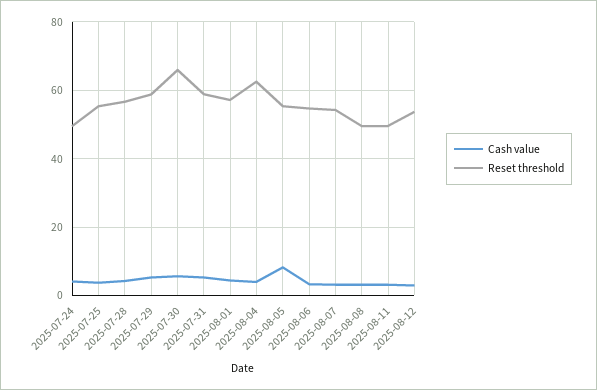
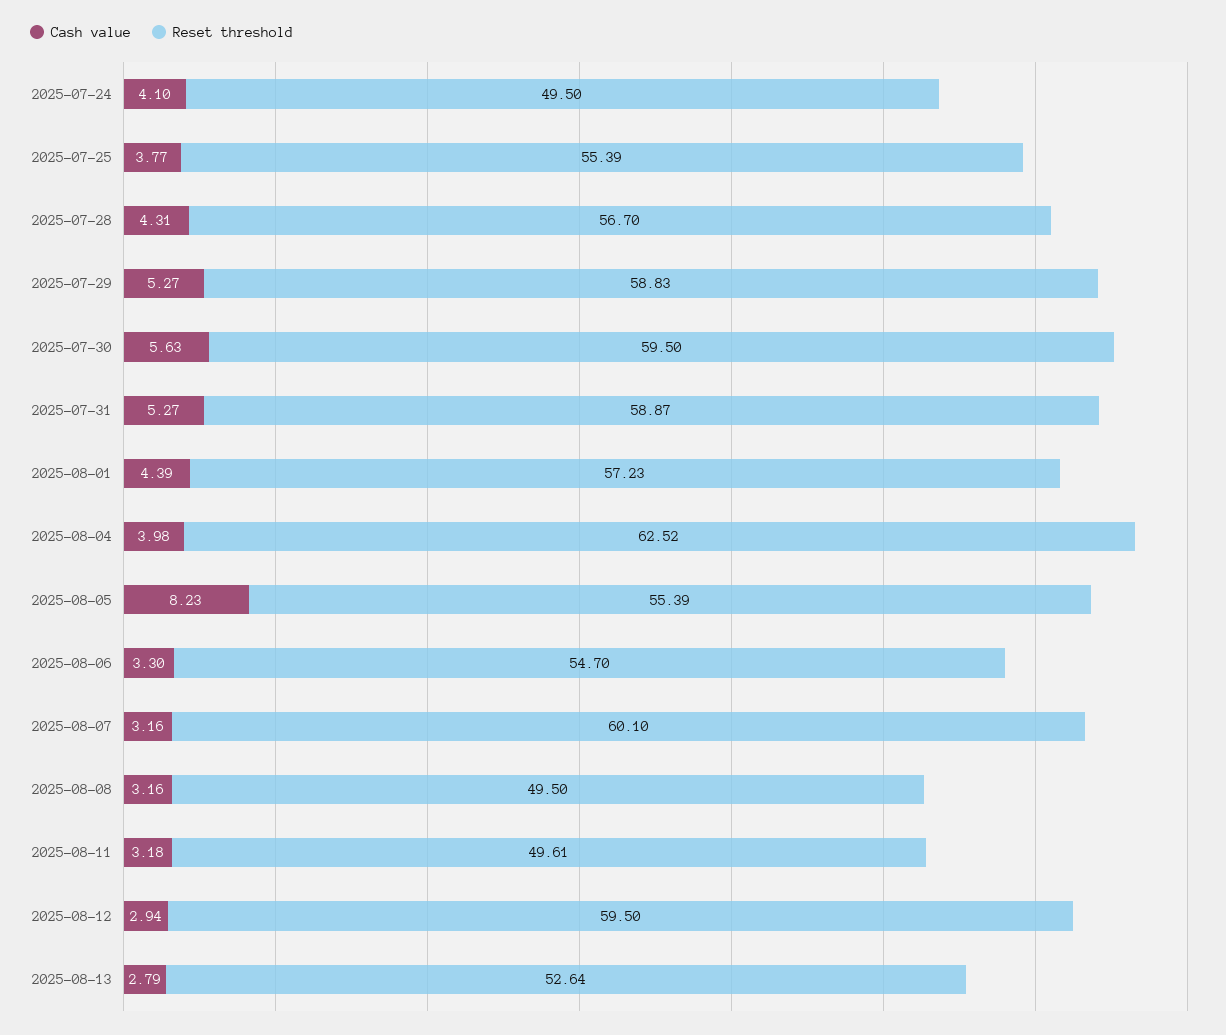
Reset threshold, 2025-07-30: 66 -> 59.5
Reset threshold, 2025-08-07: 54 -> 60.1
Reset threshold, 2025-08-12: 54 -> 59.5
Cash value, 2025-08-13: none -> 2.79
Reset threshold, 2025-08-13: none -> 52.64

